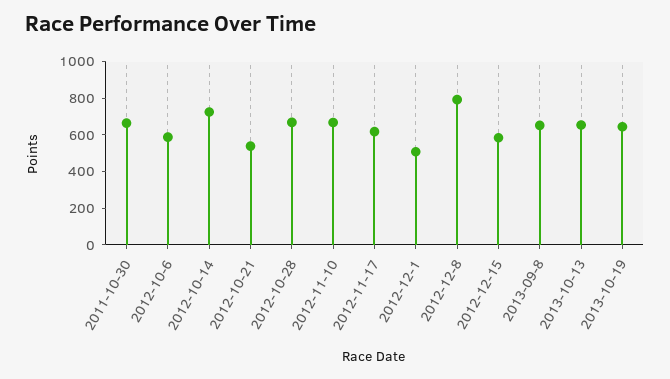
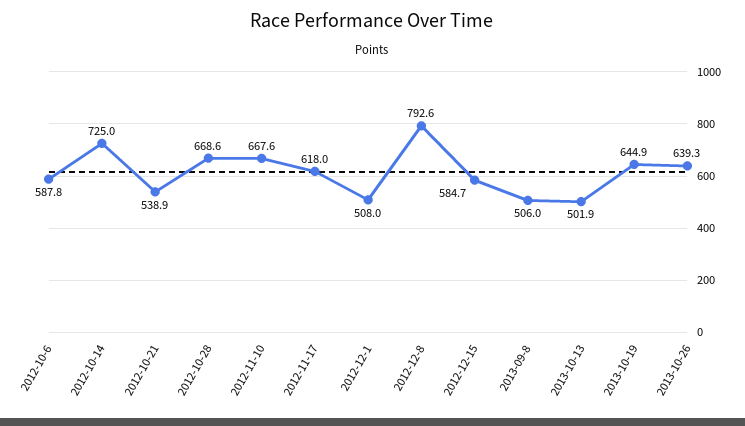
2011-10-30: 650 -> none
2013-09-8: 650 -> 506
2013-10-13: 650 -> 501.9
2013-10-26: none -> 639.3

